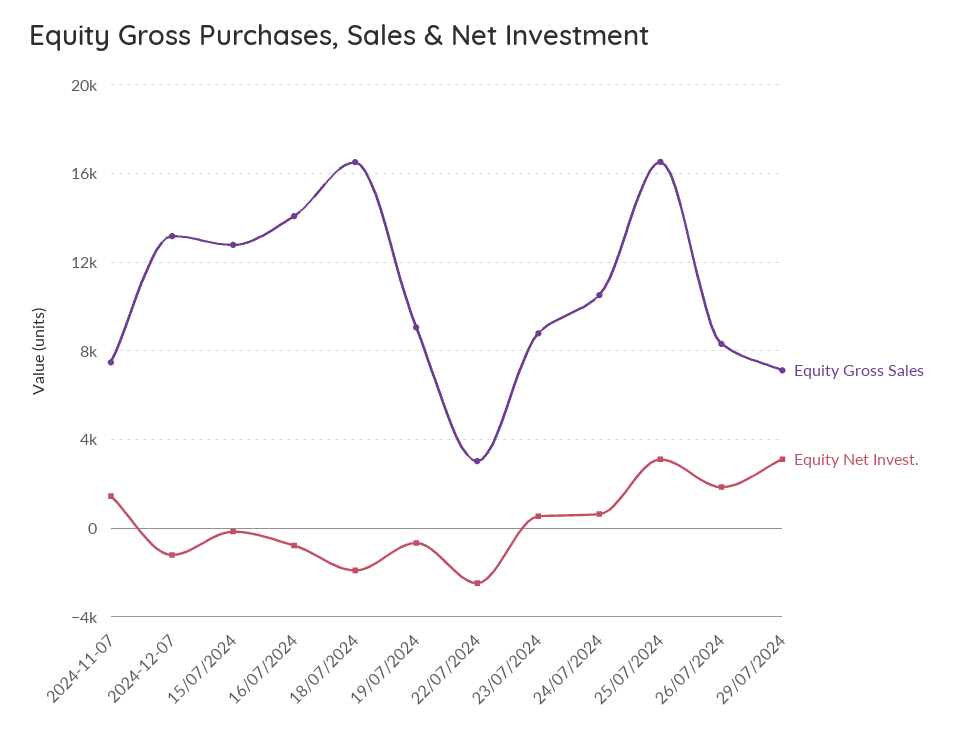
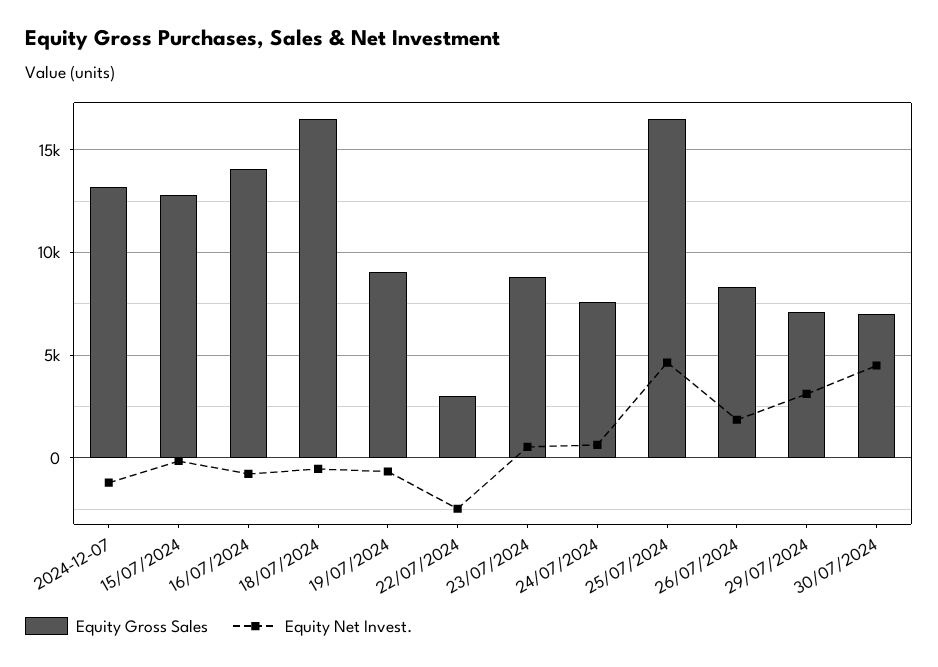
Equity Gross Sales, 2024-11-07: 7500 -> none
Equity Net Invest., 2024-11-07: 1500 -> none
Equity Net Invest., 18/07/2024: -2000 -> -500
Equity Gross Sales, 24/07/2024: 10500 -> 7500
Equity Net Invest., 25/07/2024: 3000 -> 4500
Equity Gross Sales, 30/07/2024: none -> 7000
Equity Net Invest., 30/07/2024: none -> 4500

